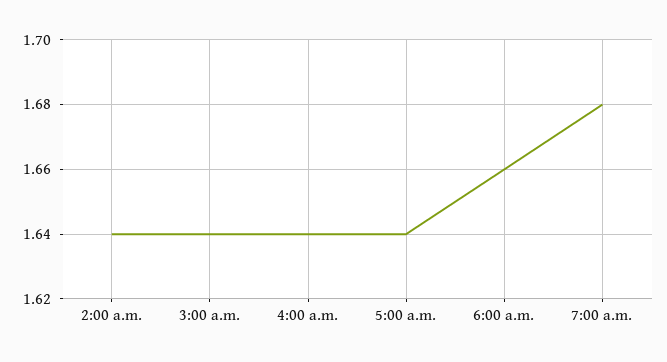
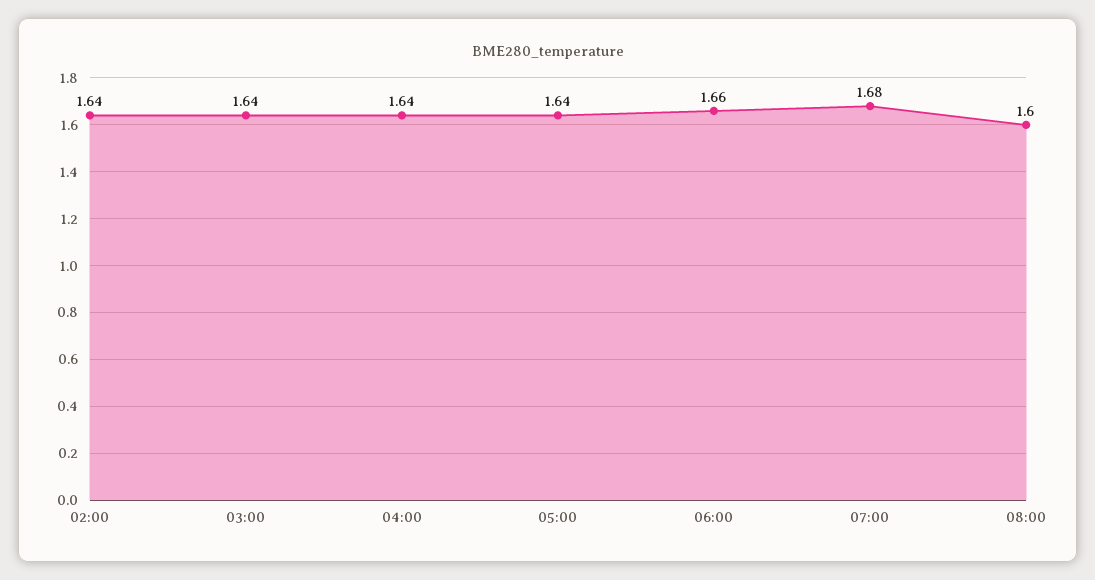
08:00: none -> 1.6

